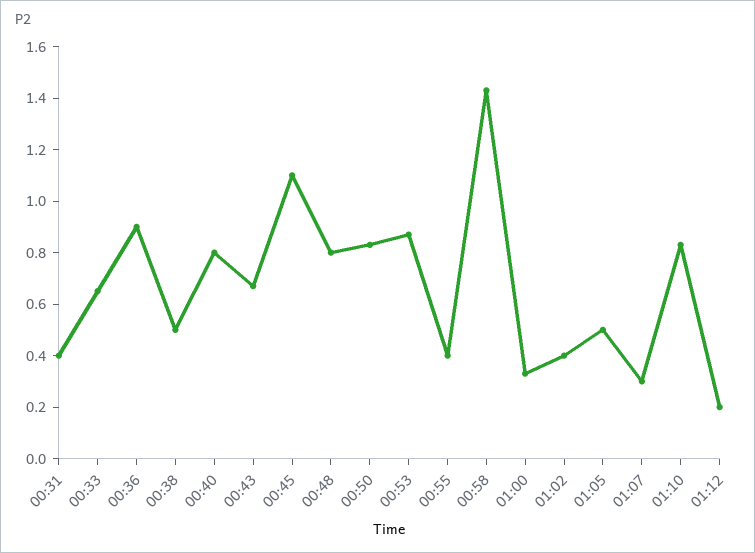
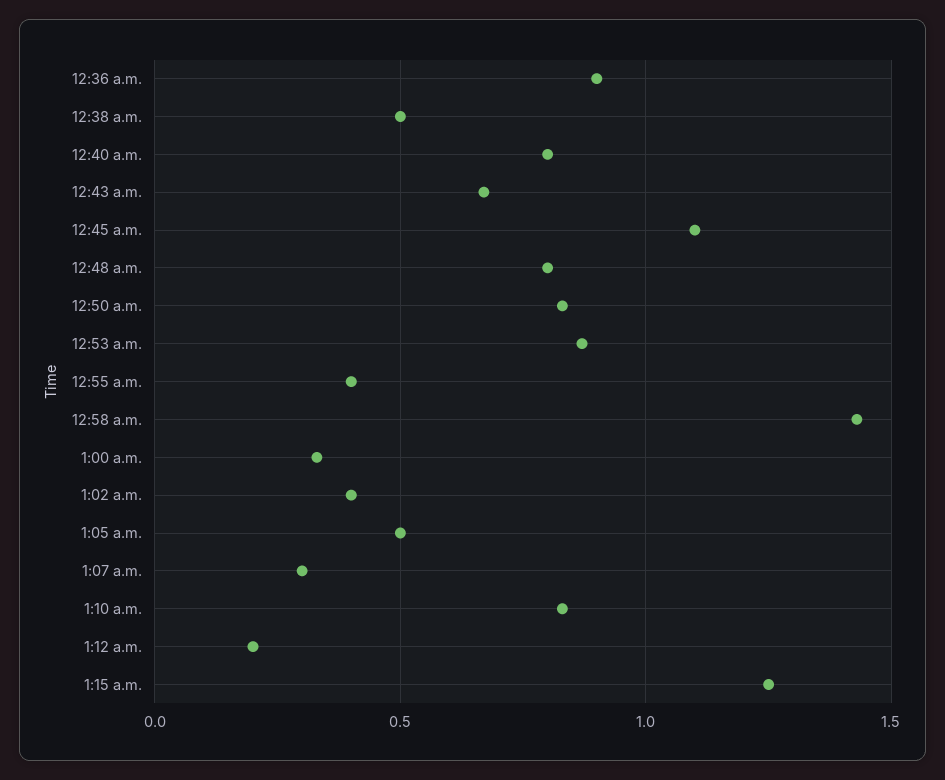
00:31: 0.4 -> none
00:33: 0.65 -> none
1:15 a.m.: none -> 1.25

